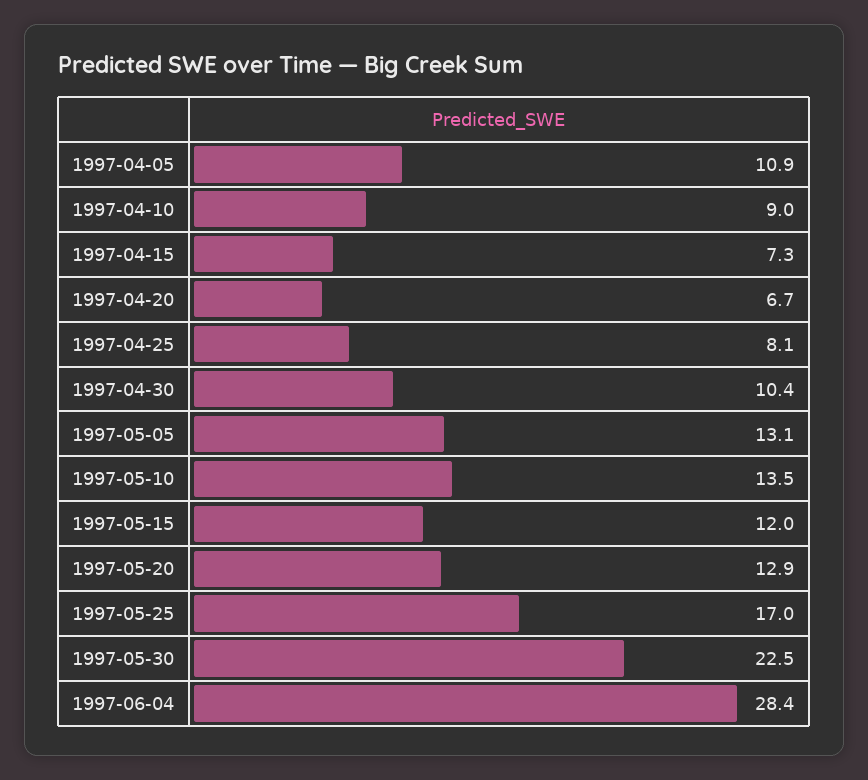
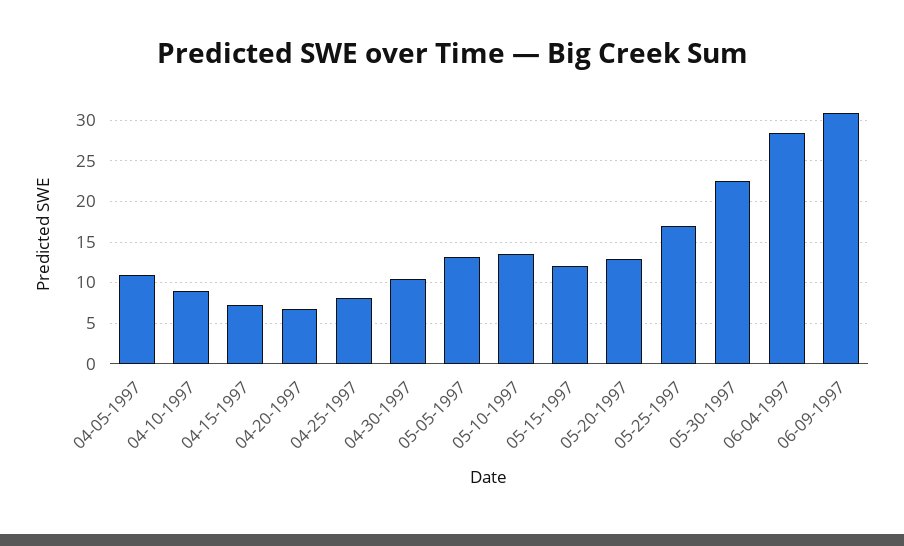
06-09-1997: none -> 31

